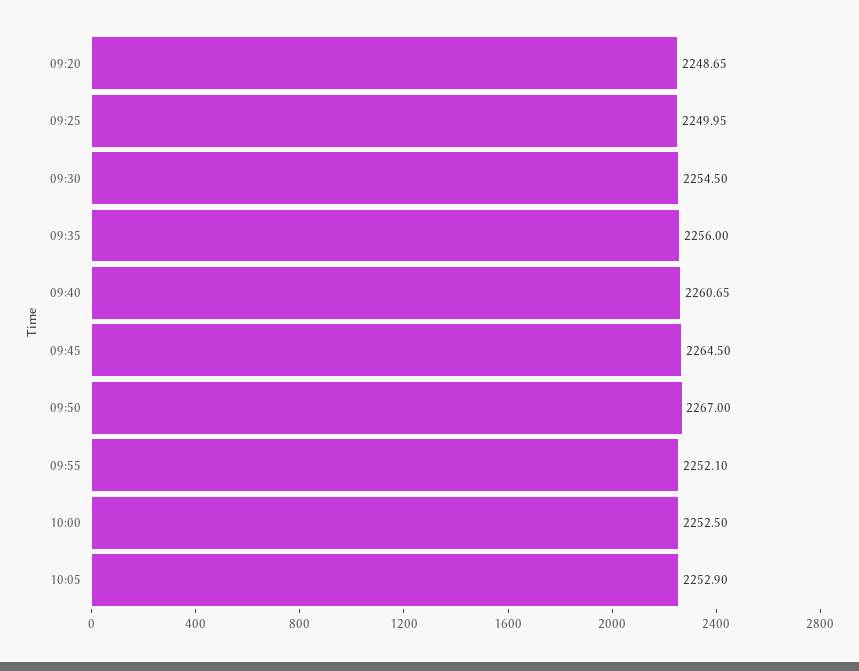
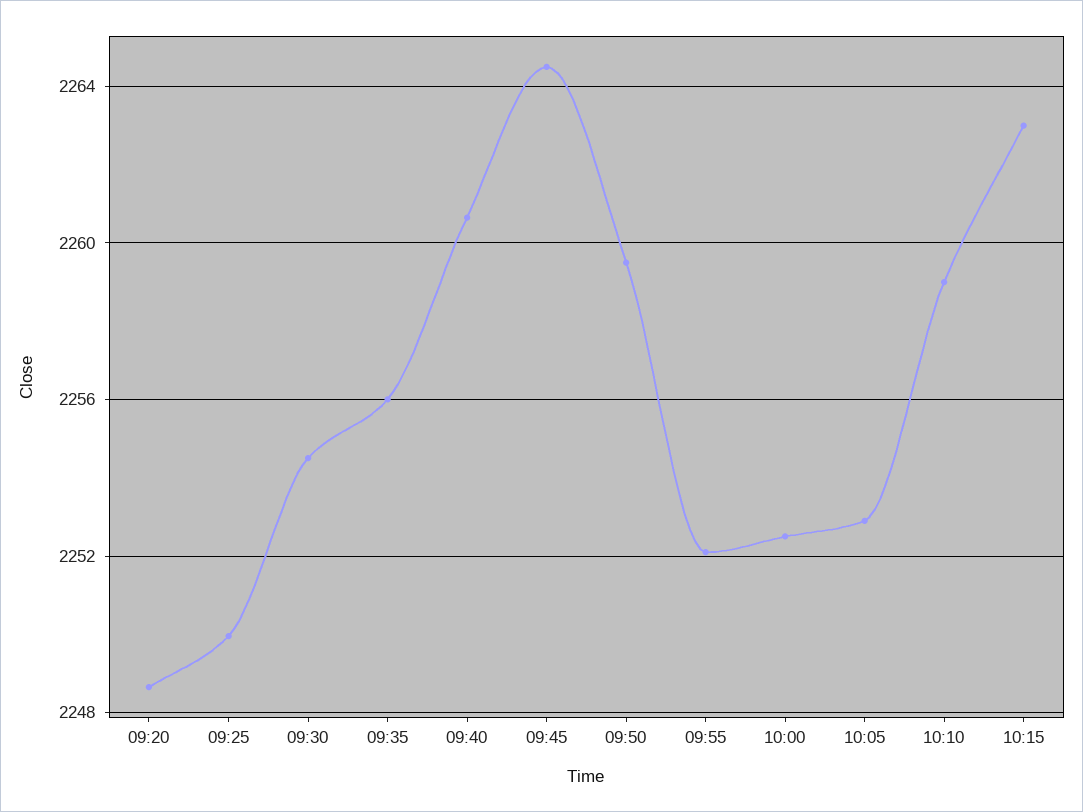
09:50: 2267 -> 2259.5
10:10: none -> 2259
10:15: none -> 2263

